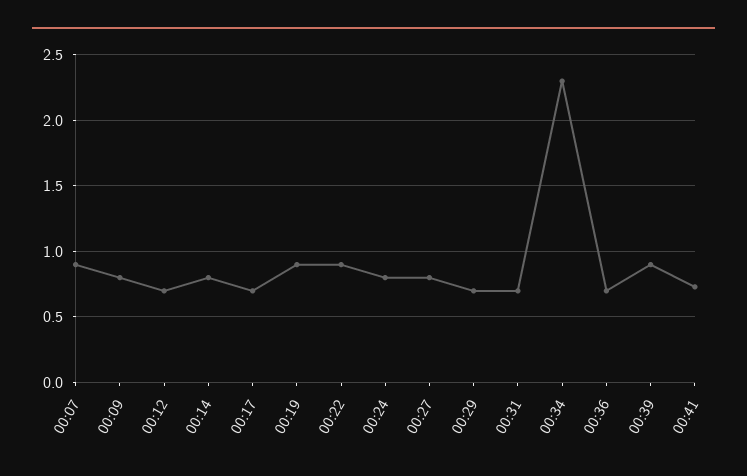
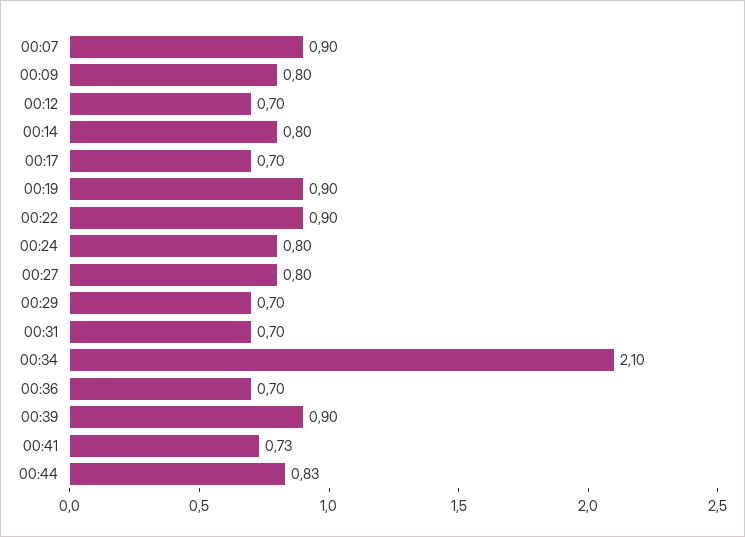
00:34: 2.3 -> 2.1
00:44: none -> 0.83

